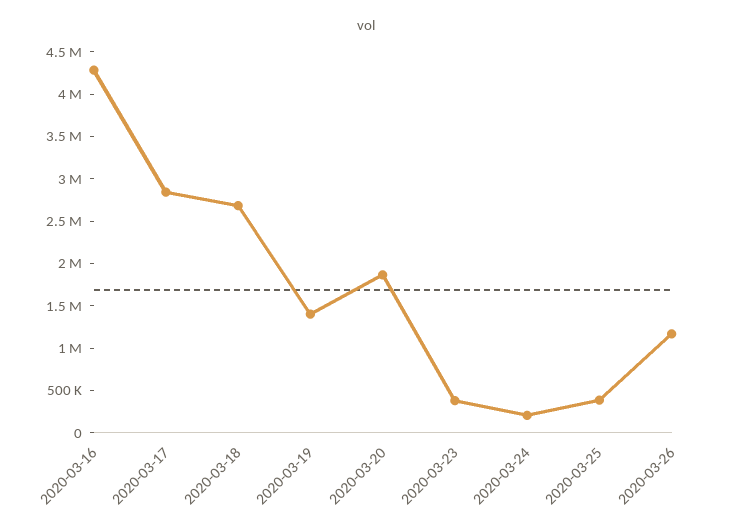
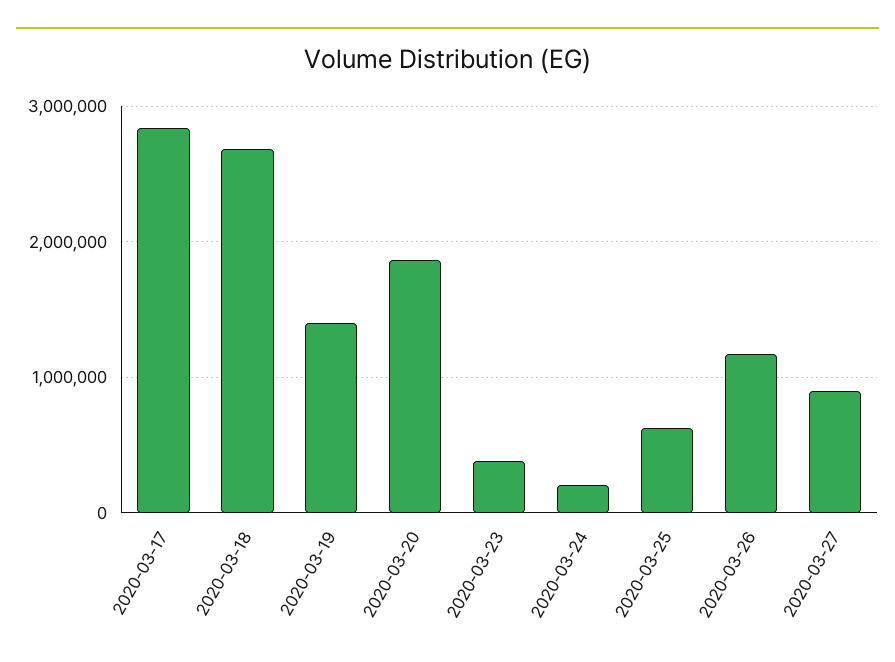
2020-03-16: 4300000 -> none
2020-03-25: 400000 -> 600000
2020-03-27: none -> 900000

